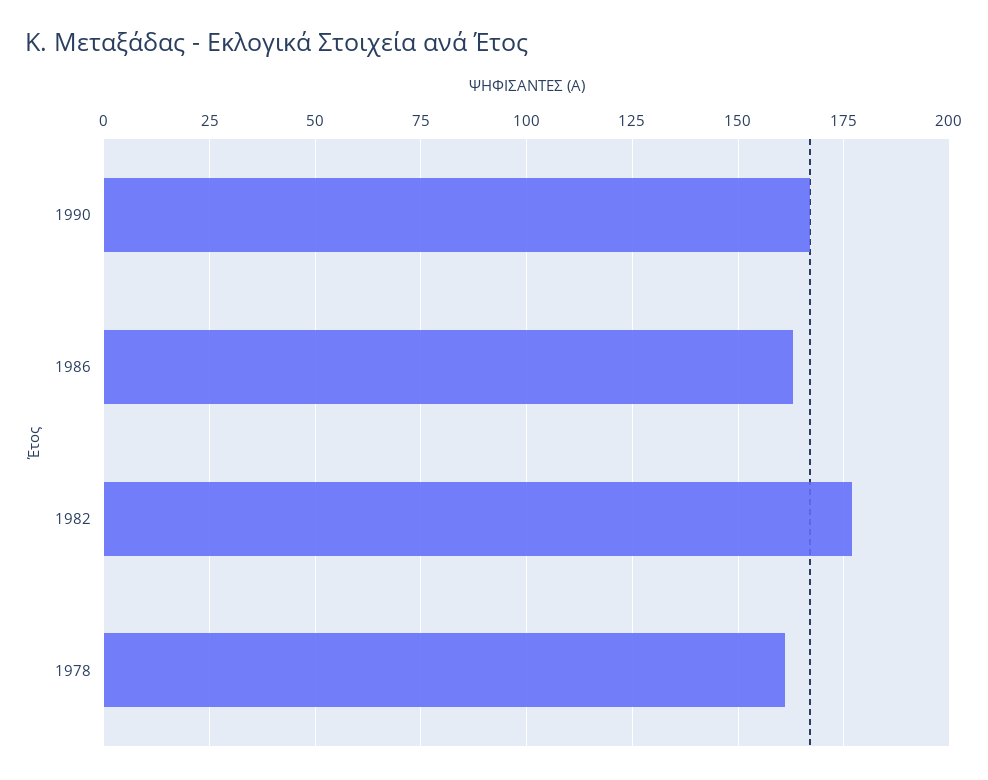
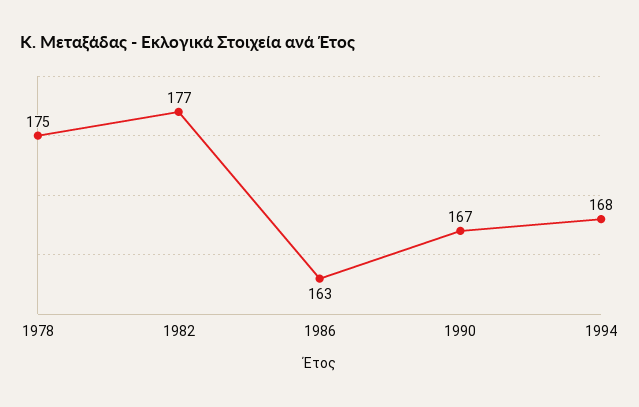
1978: 160 -> 175
1994: none -> 168

